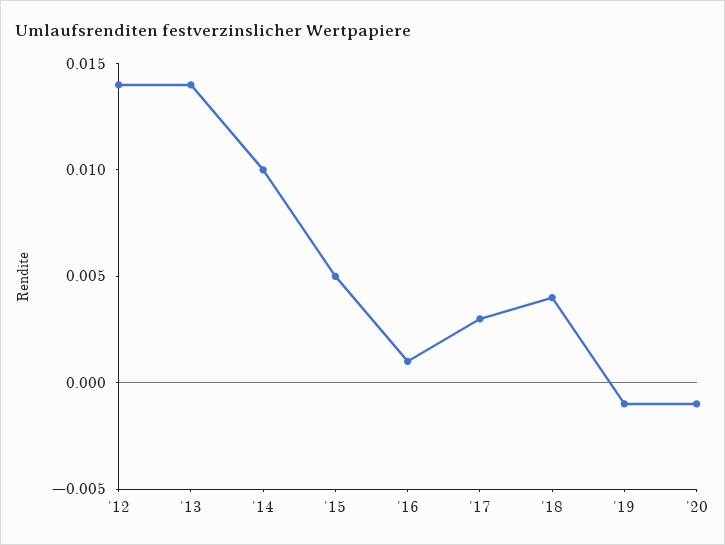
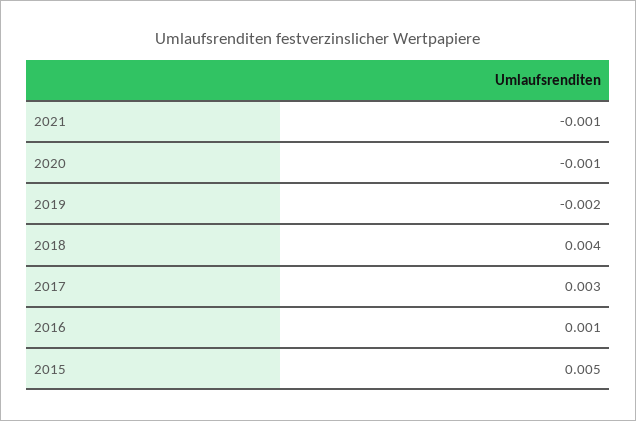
'12: 0.014 -> none
'13: 0.014 -> none
'14: 0.01 -> none
'19: -0.001 -> -0.002
2021: none -> -0.001

